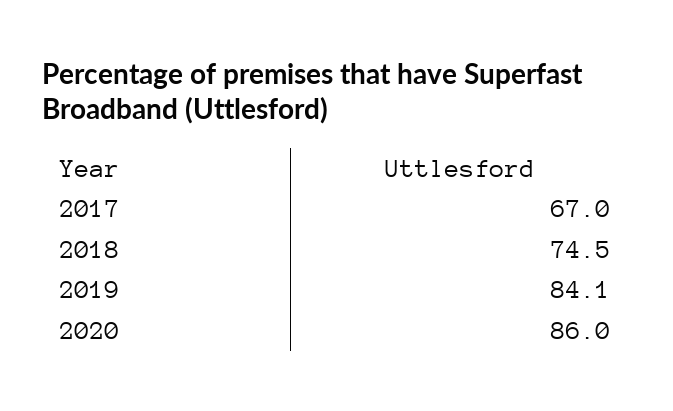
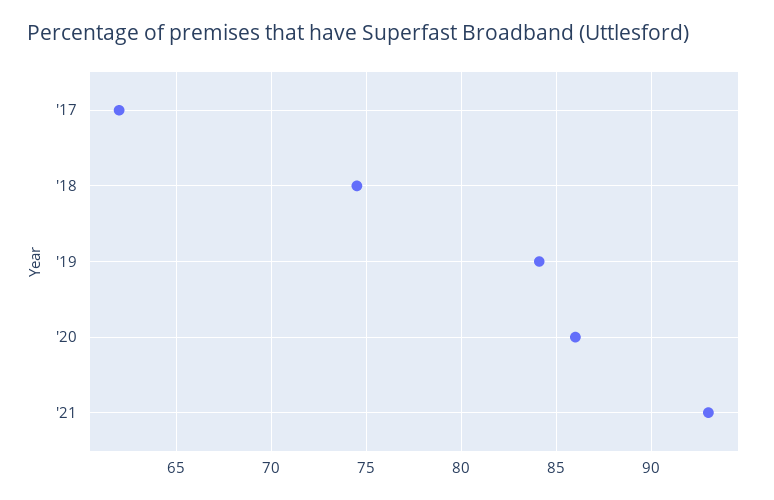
2017: 67 -> 62
'21: none -> 93

